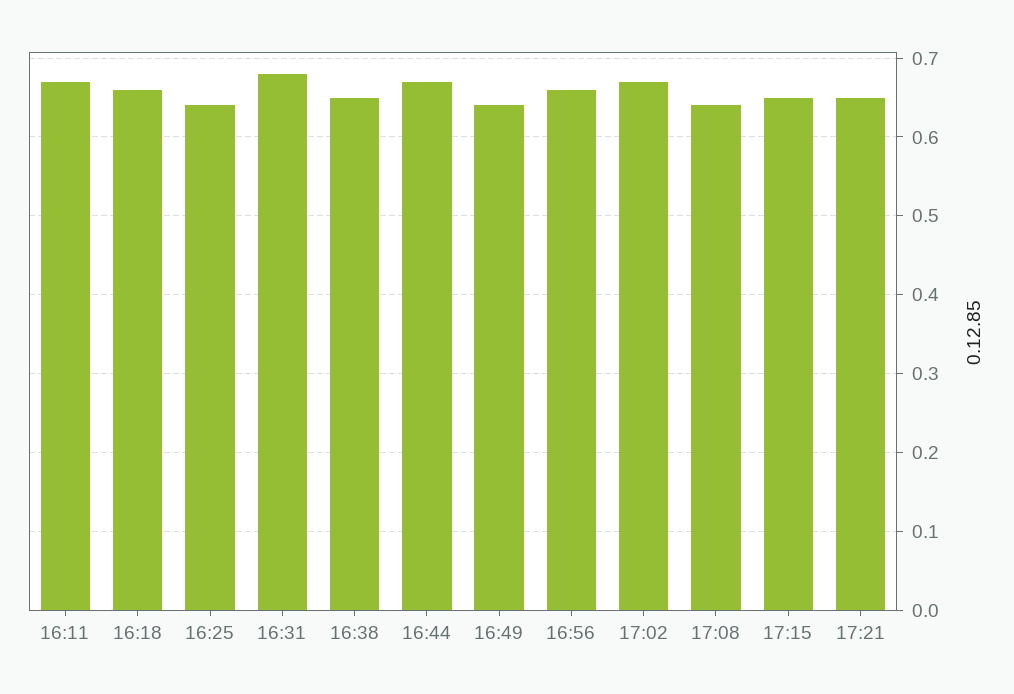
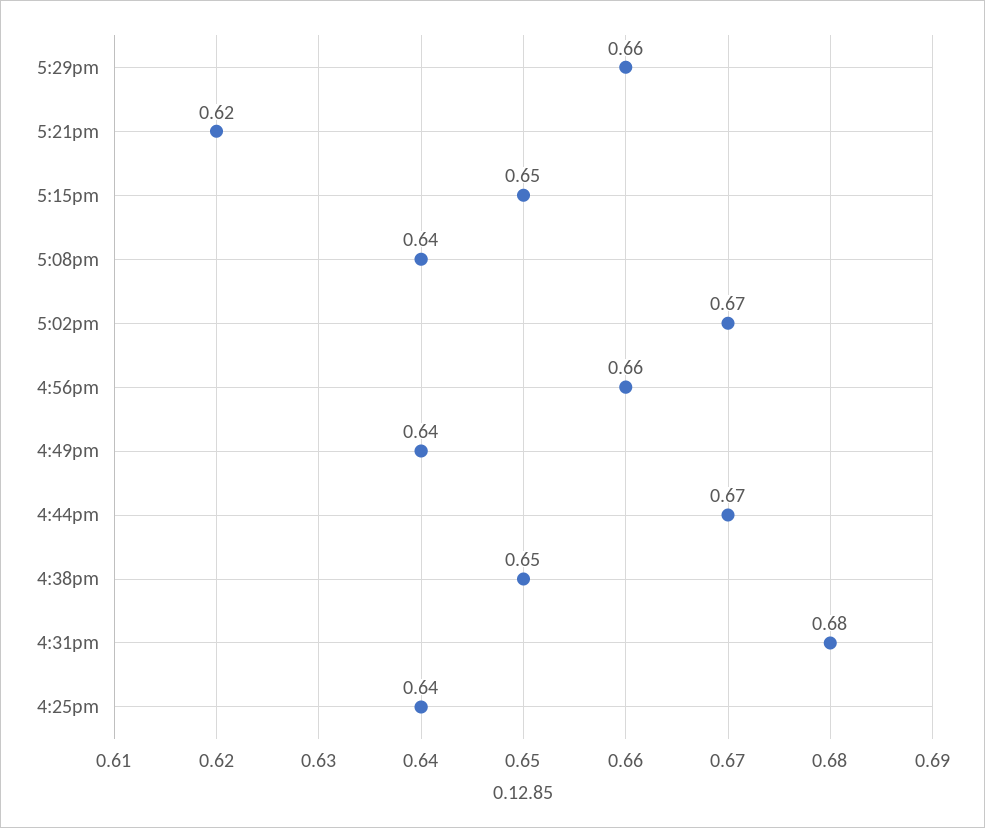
16:11: 0.67 -> none
16:18: 0.66 -> none
17:21: 0.65 -> 0.62
5:29pm: none -> 0.66

